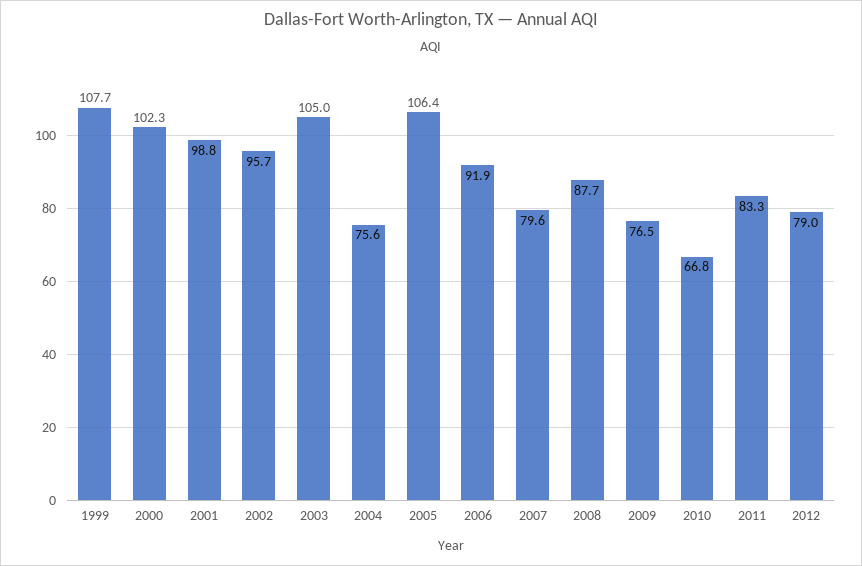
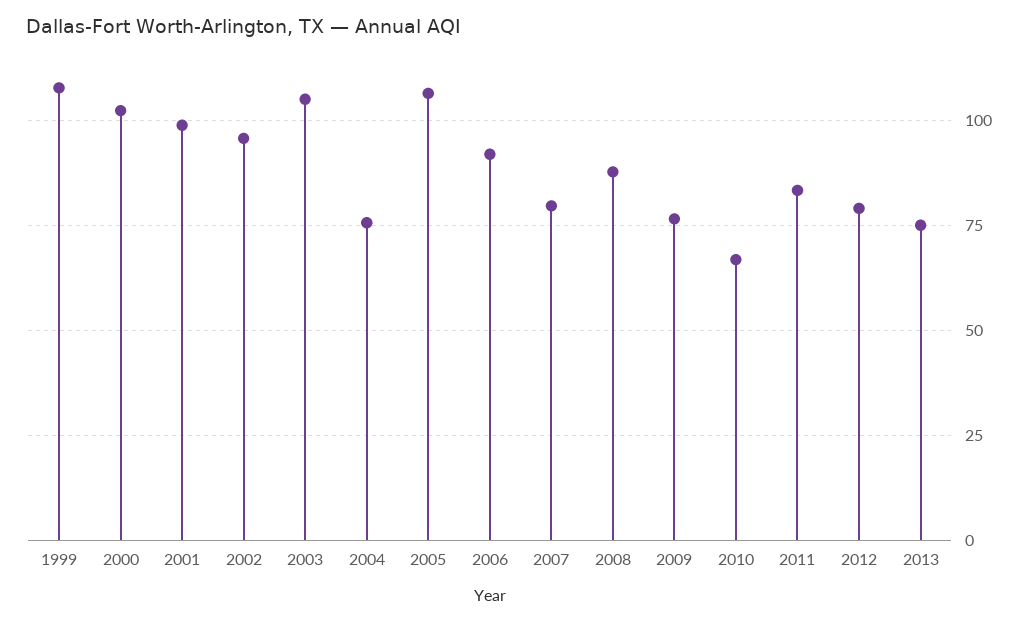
2013: none -> 75

